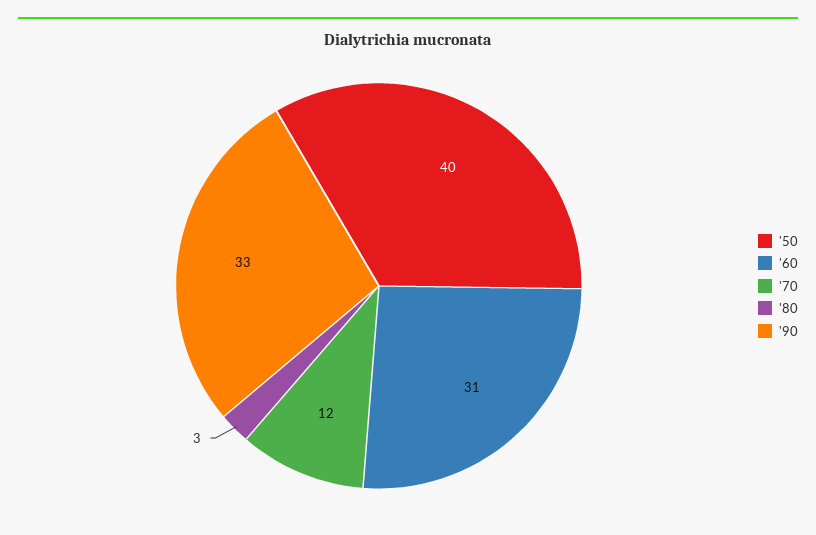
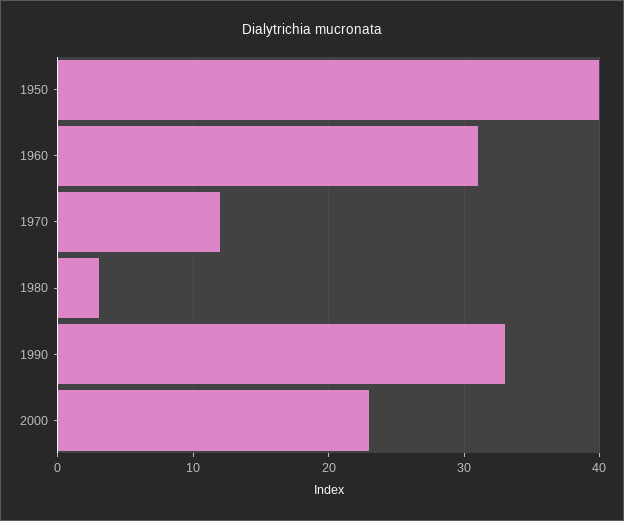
2000: none -> 23

